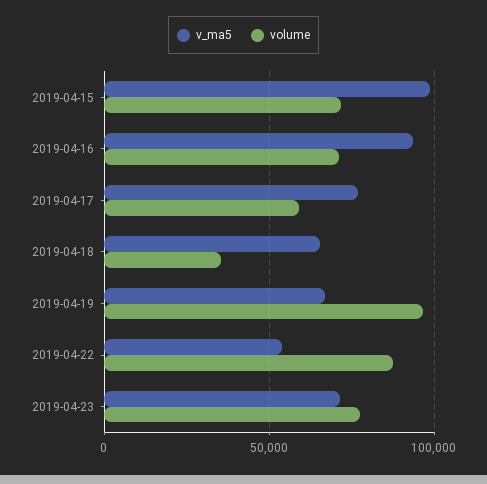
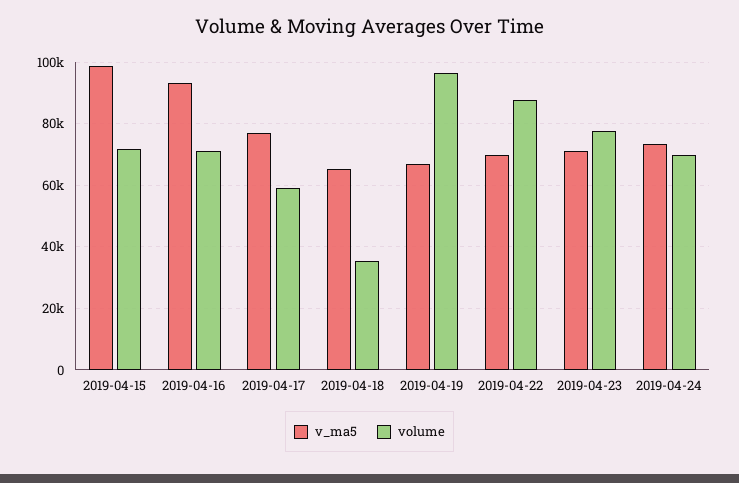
v_ma5, 2019-04-22: 55000 -> 70000
v_ma5, 2019-04-24: none -> 74000
volume, 2019-04-24: none -> 70000

